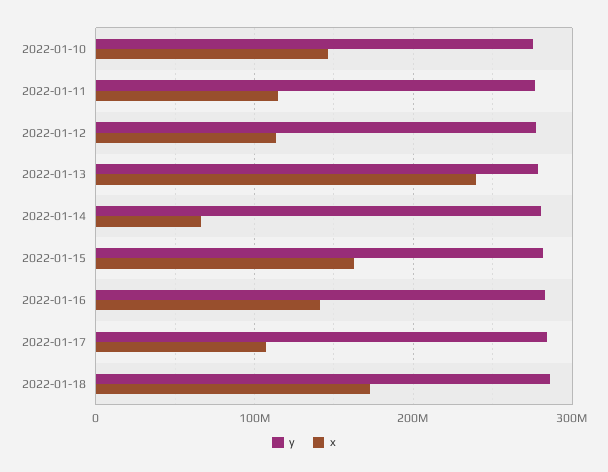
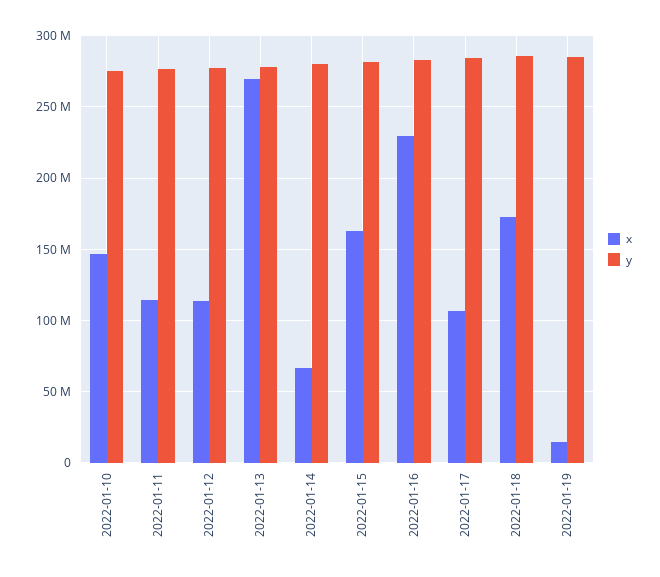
x, 2022-01-13: 240000000 -> 270000000
x, 2022-01-16: 140000000 -> 230000000
x, 2022-01-19: none -> 15000000
y, 2022-01-19: none -> 285000000

